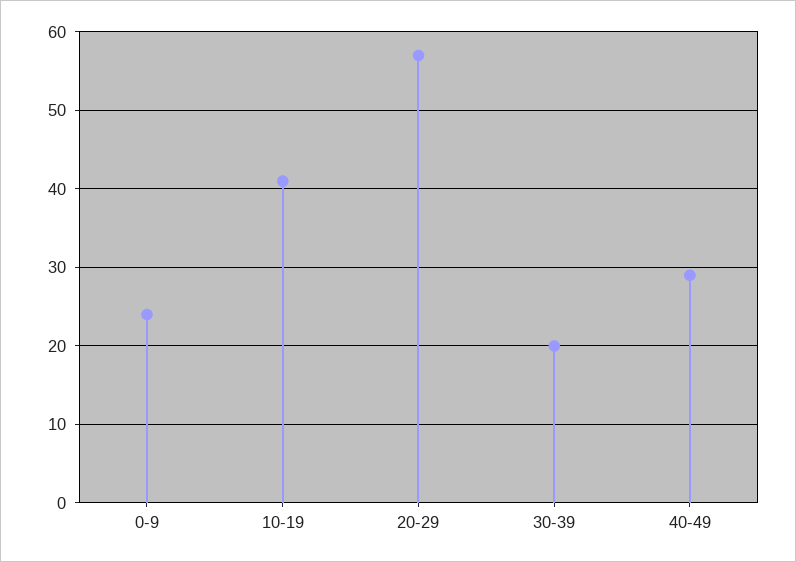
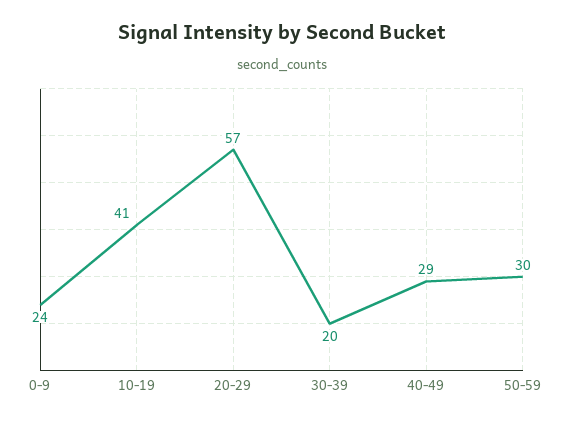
50-59: none -> 30

